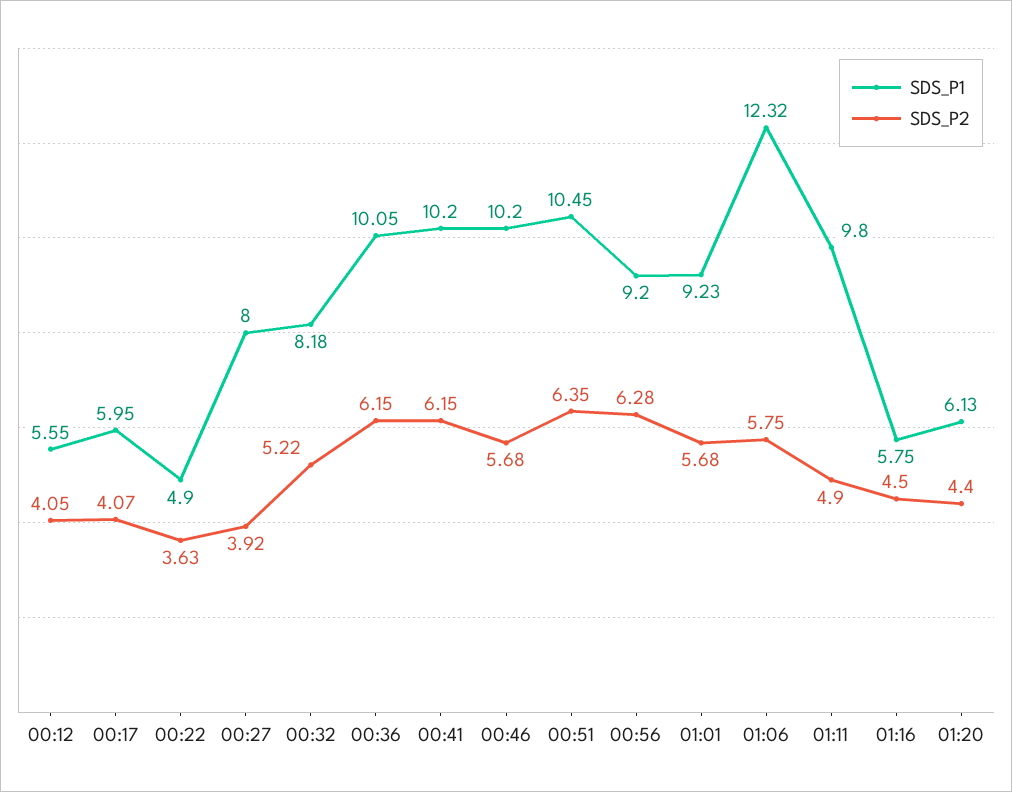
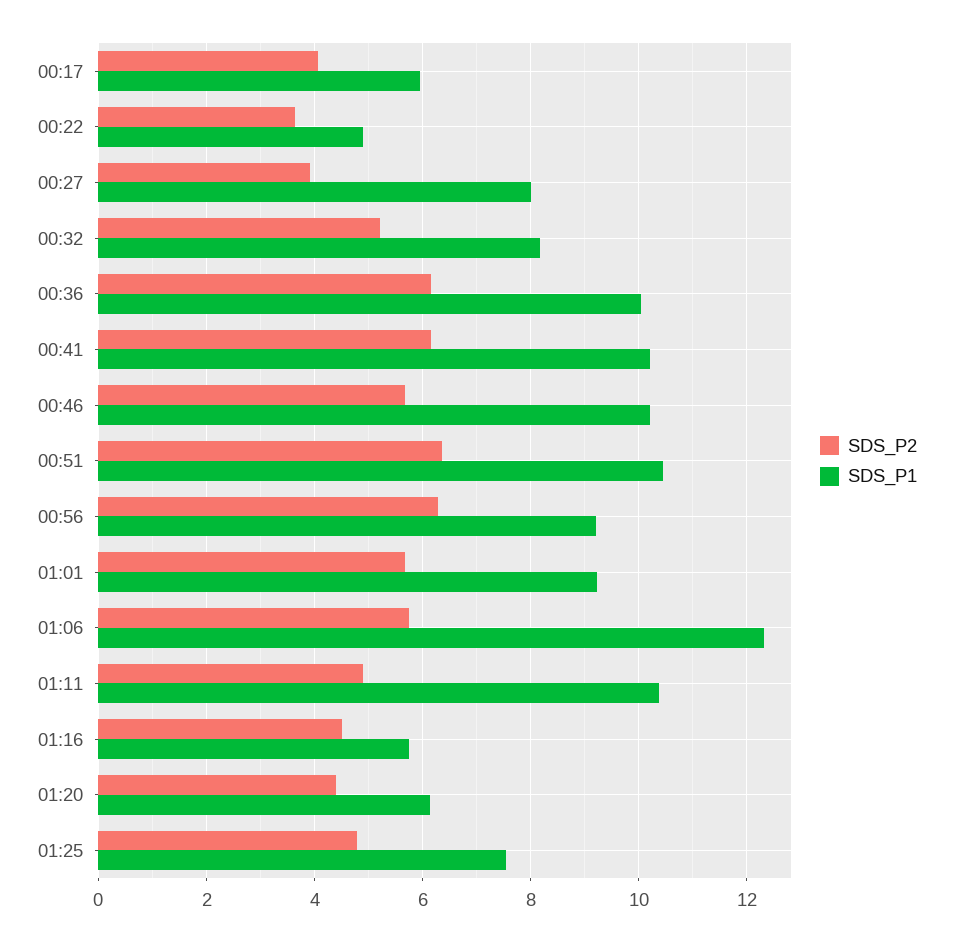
SDS_P1, 00:12: 5.55 -> none
SDS_P2, 00:12: 4.05 -> none
SDS_P1, 01:11: 9.8 -> 10.4
SDS_P2, 01:25: none -> 4.8
SDS_P1, 01:25: none -> 7.6

